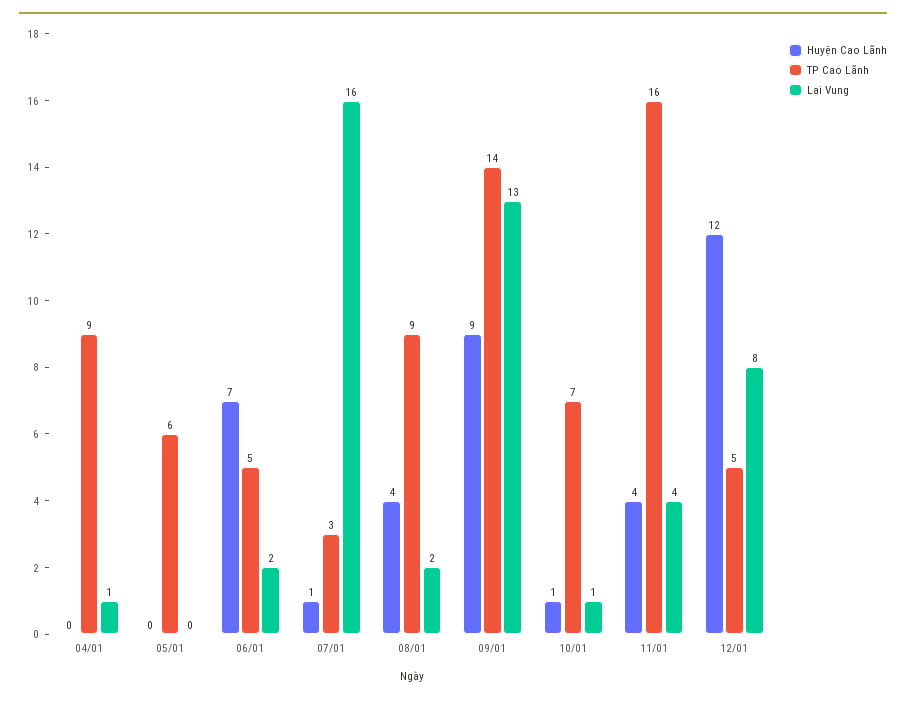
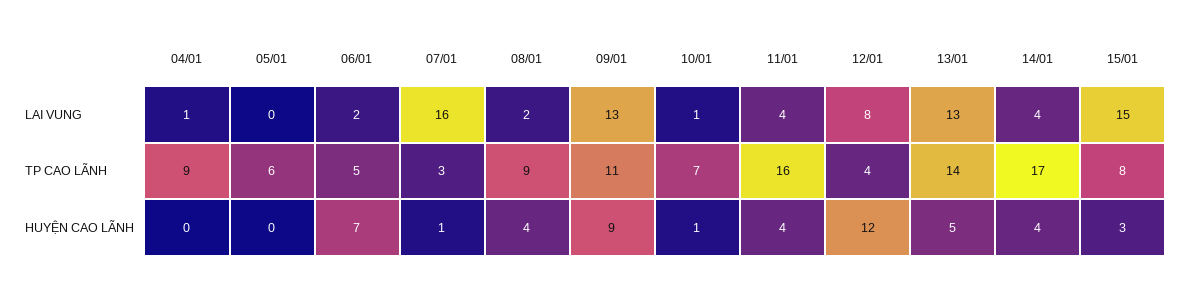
TP Cao Lãnh, 09/01: 14 -> 11
TP Cao Lãnh, 12/01: 5 -> 4
Lai Vung, 13/01: none -> 13
Lai Vung, 14/01: none -> 4
Lai Vung, 15/01: none -> 15
TP Cao Lãnh, 13/01: none -> 14
TP Cao Lãnh, 14/01: none -> 17
TP Cao Lãnh, 15/01: none -> 8
Huyện Cao Lãnh, 13/01: none -> 5
Huyện Cao Lãnh, 14/01: none -> 4
Huyện Cao Lãnh, 15/01: none -> 3

